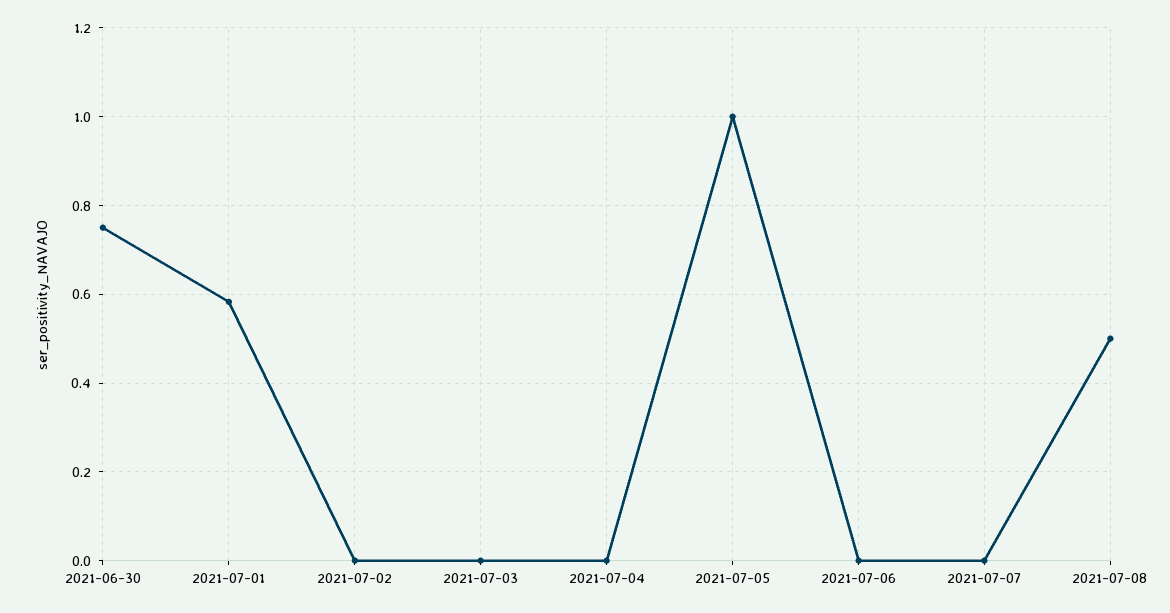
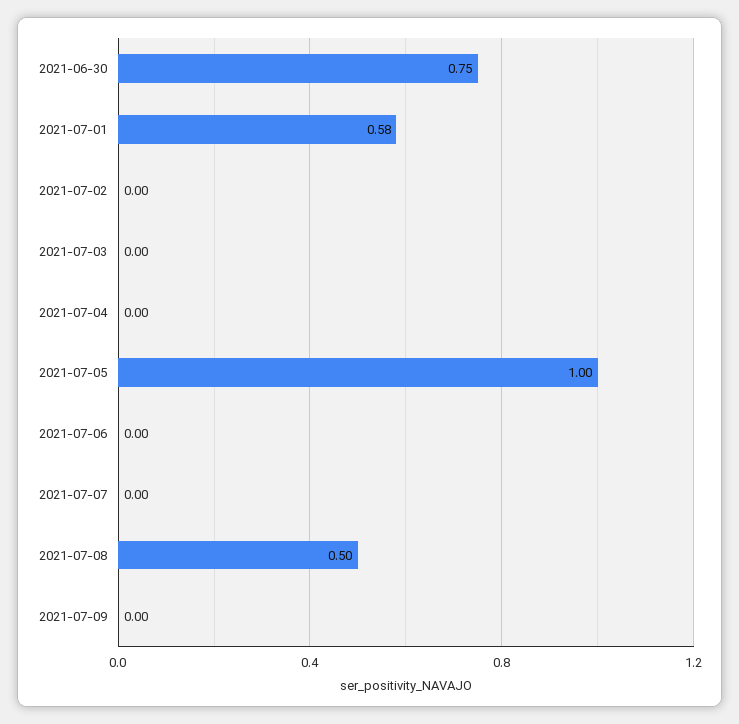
2021-07-09: none -> 0

